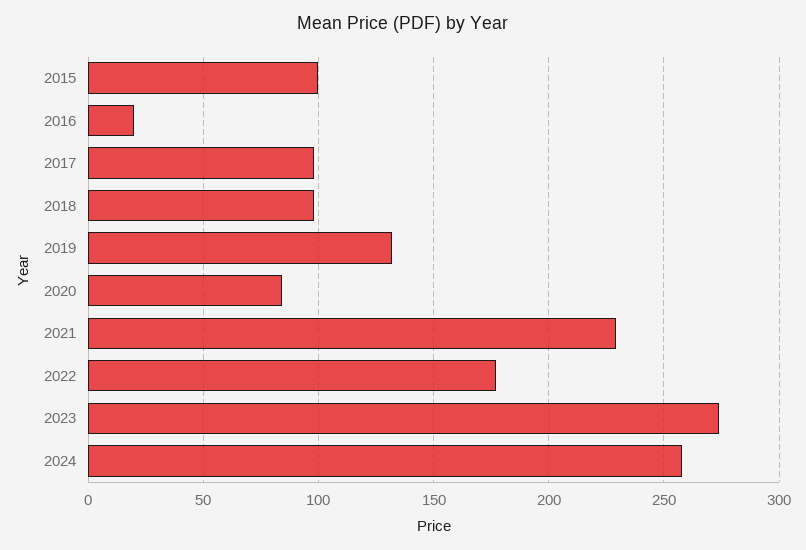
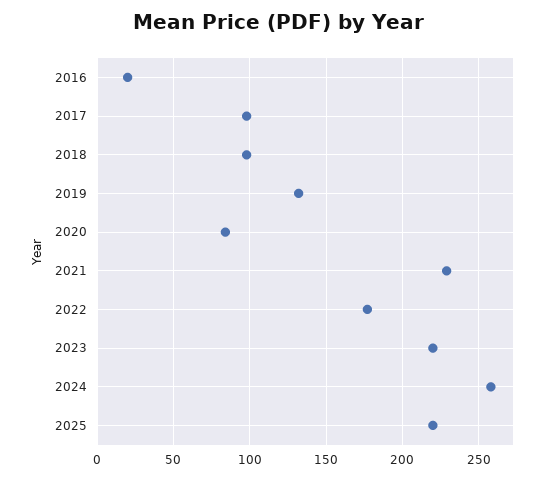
2015: 100 -> none
2023: 275 -> 220
2025: none -> 220

